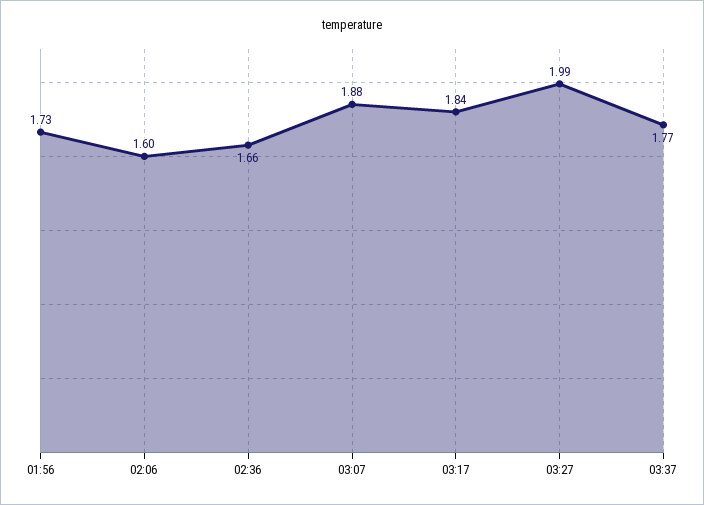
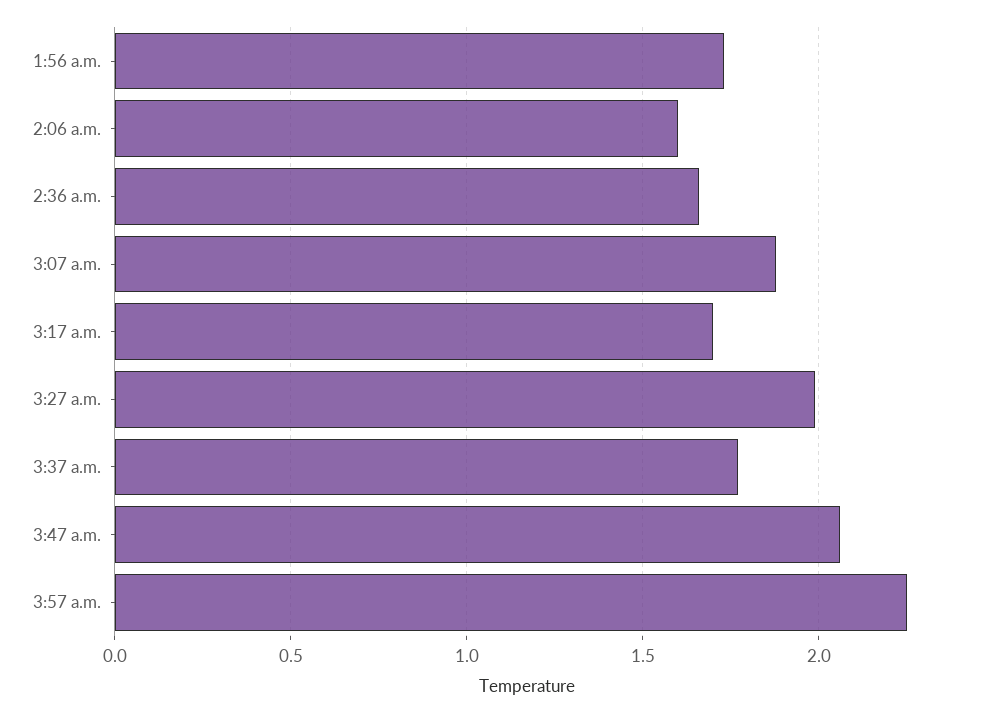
03:17: 1.84 -> 1.7
3:47 a.m.: none -> 2.05
3:57 a.m.: none -> 2.25

